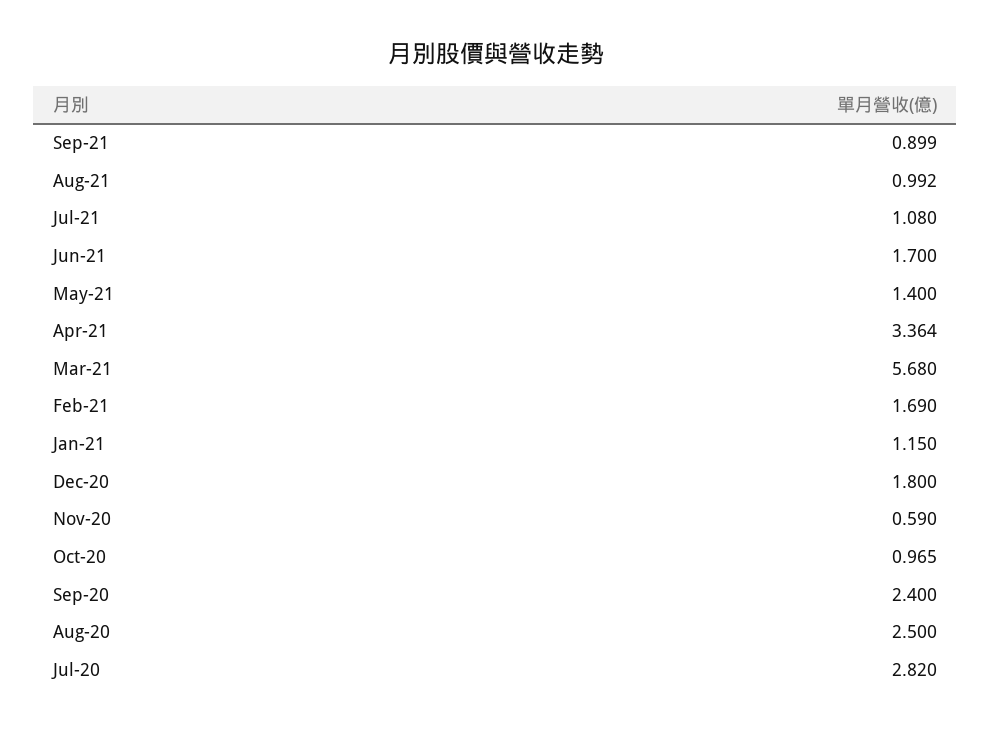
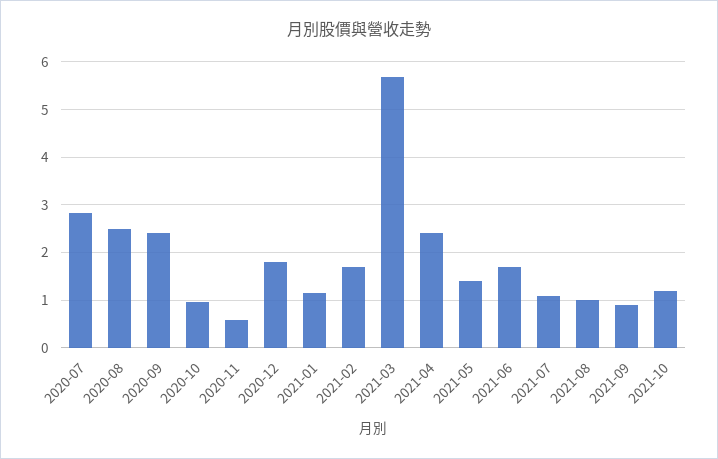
Apr-21: 3.364 -> 2.4
2021-10: none -> 1.2

